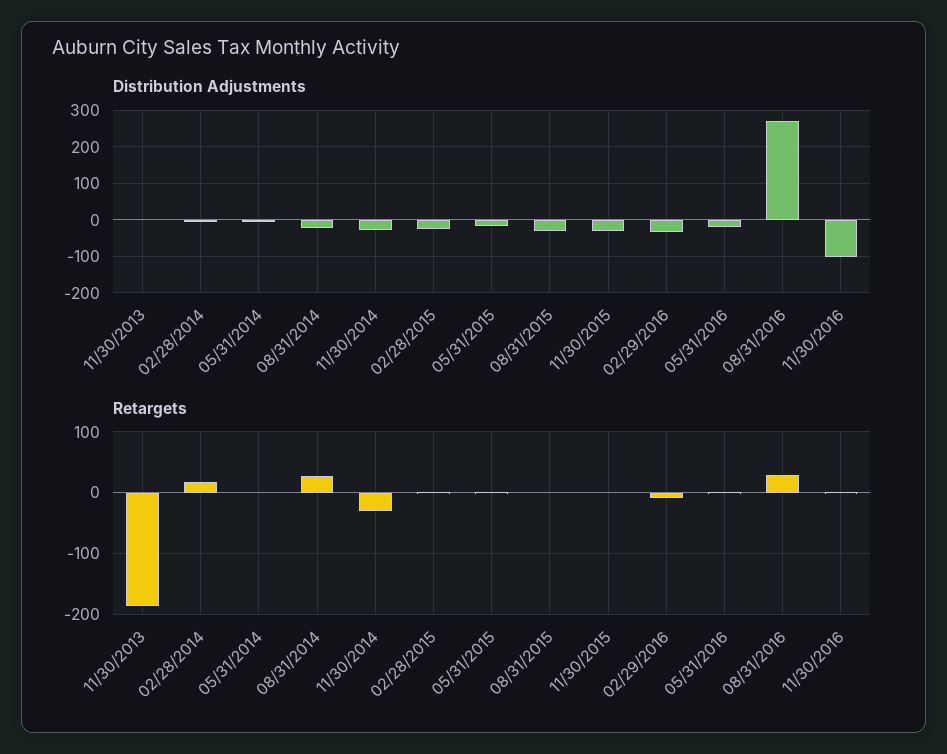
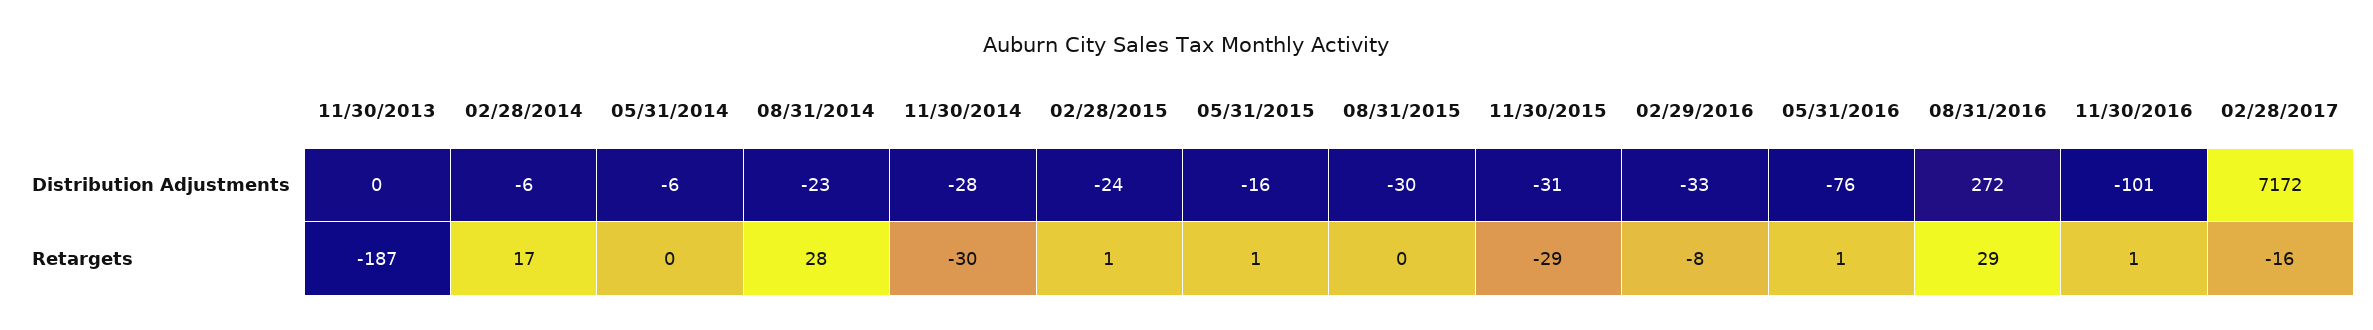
Distribution Adjustments, 05/31/2016: -20 -> -76
Retargets, 11/30/2015: 0 -> -29
Distribution Adjustments, 02/28/2017: none -> 7172
Retargets, 02/28/2017: none -> -16

